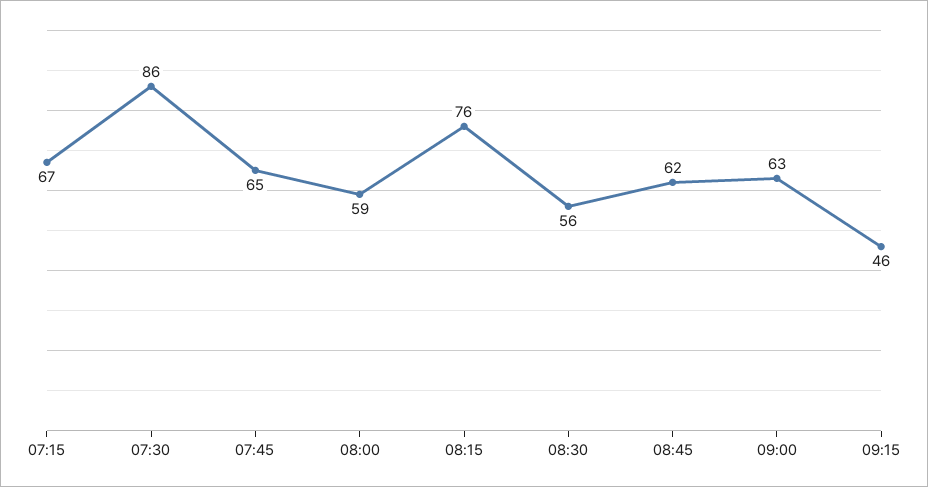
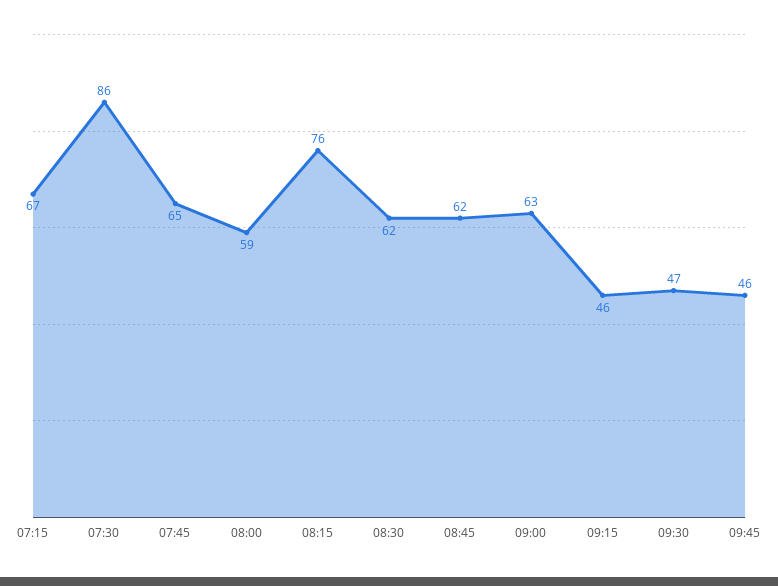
08:30: 56 -> 62
09:30: none -> 47
09:45: none -> 46

